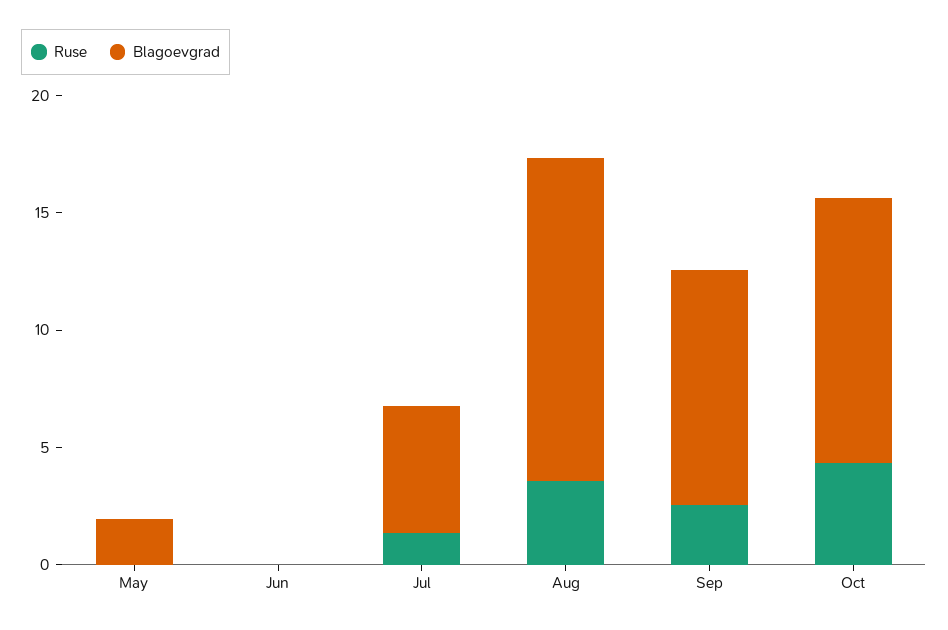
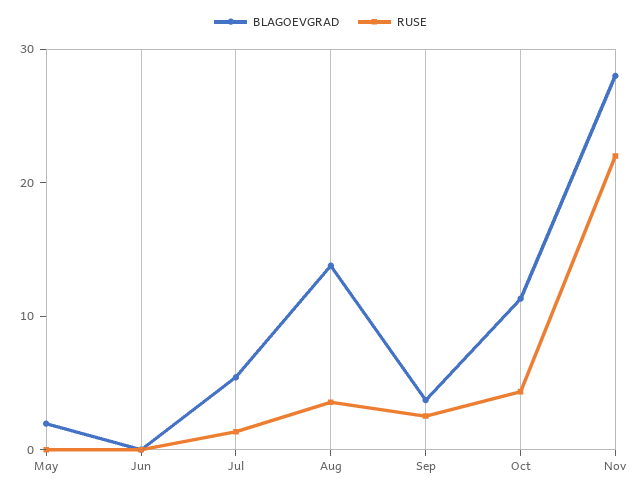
Blagoevgrad, Sep: 10 -> 4
Blagoevgrad, Nov: none -> 28
Ruse, Nov: none -> 22

